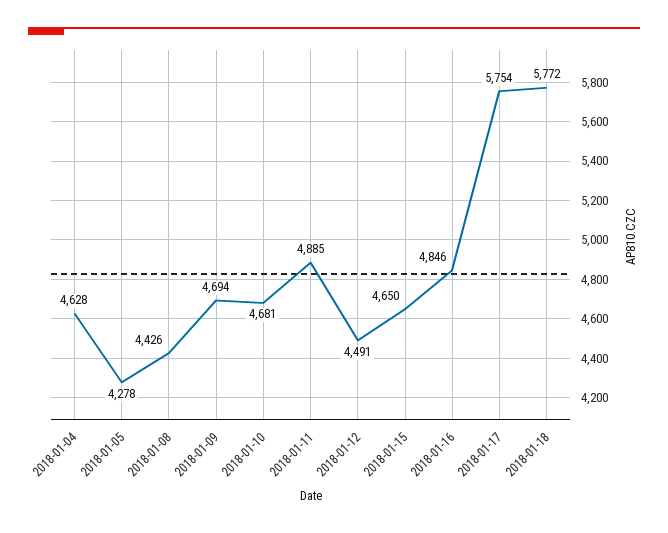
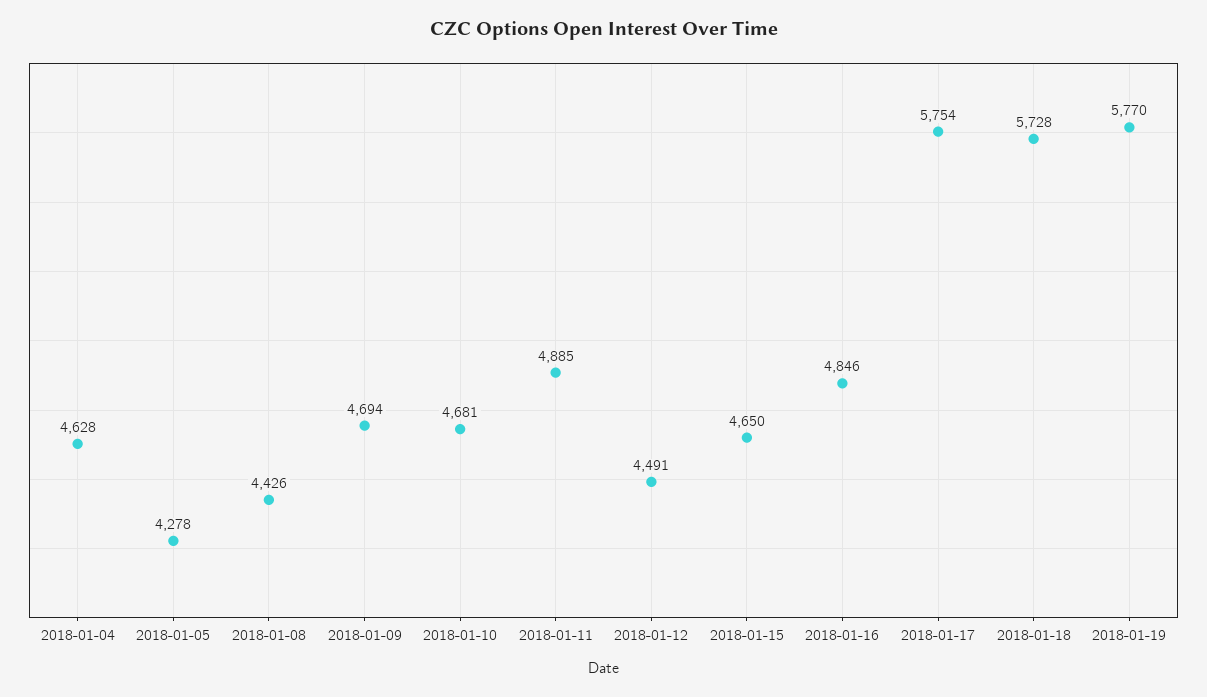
2018-01-18: 5772 -> 5728
2018-01-19: none -> 5770

